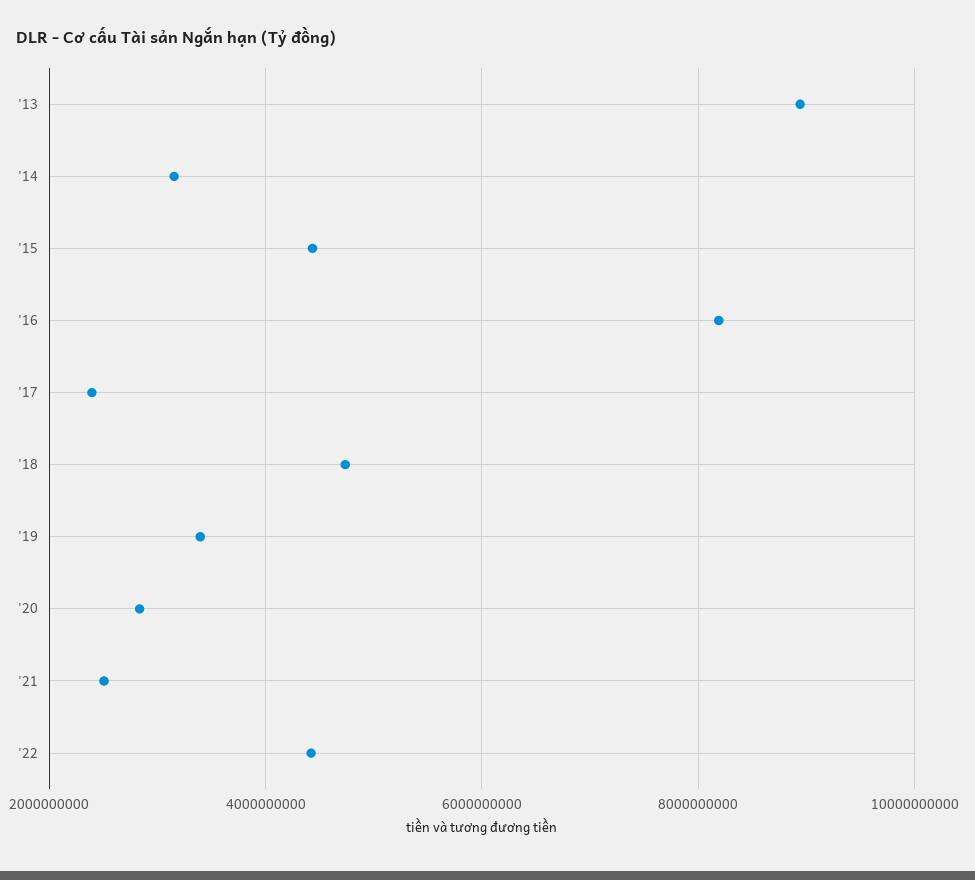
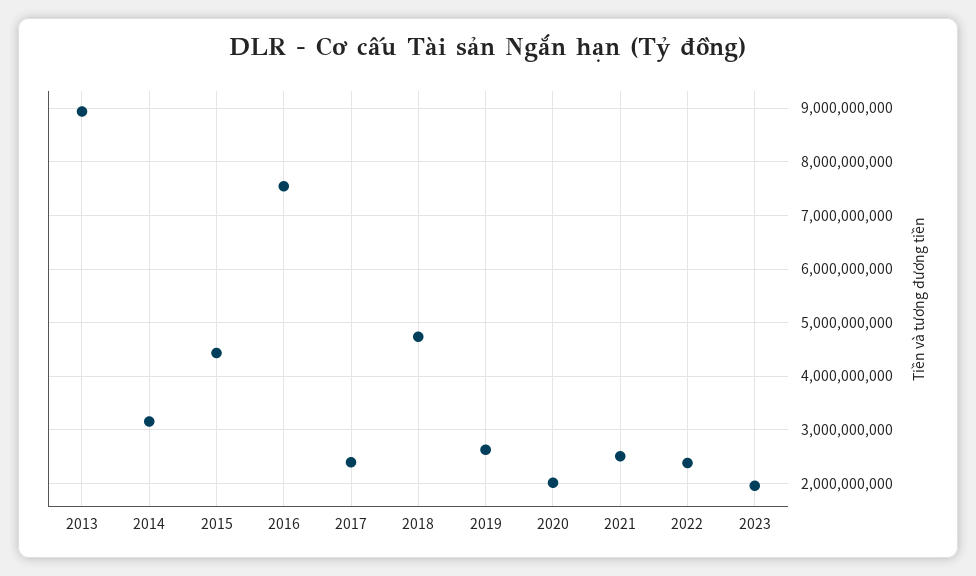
'16: 8200000000 -> 7600000000
'19: 3400000000 -> 2600000000
'20: 2800000000 -> 2000000000
'22: 4400000000 -> 2400000000
2023: none -> 2000000000

